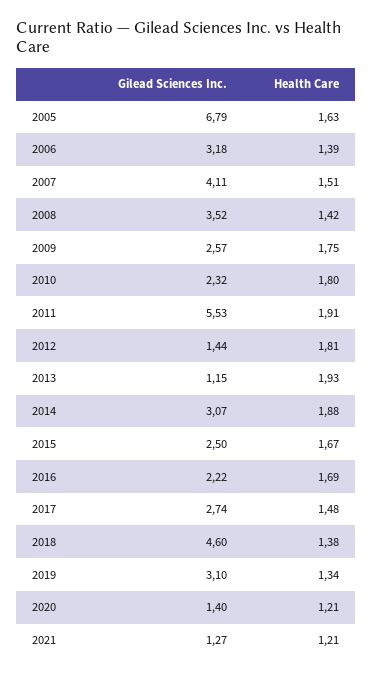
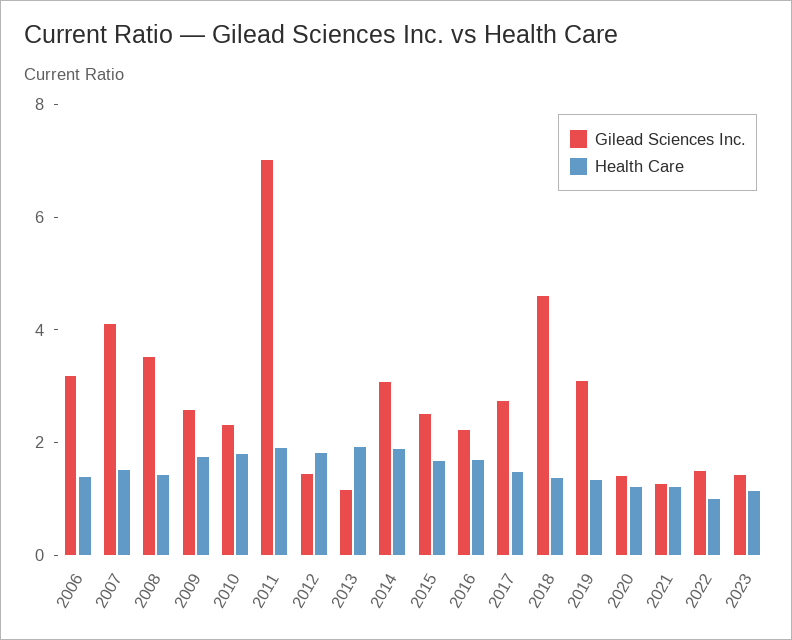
Gilead Sciences Inc., 2005: 6.79 -> none
Health Care, 2005: 1.63 -> none
Gilead Sciences Inc., 2011: 5.53 -> 7
Gilead Sciences Inc., 2022: none -> 1.5
Health Care, 2022: none -> 1
Gilead Sciences Inc., 2023: none -> 1.5
Health Care, 2023: none -> 1

